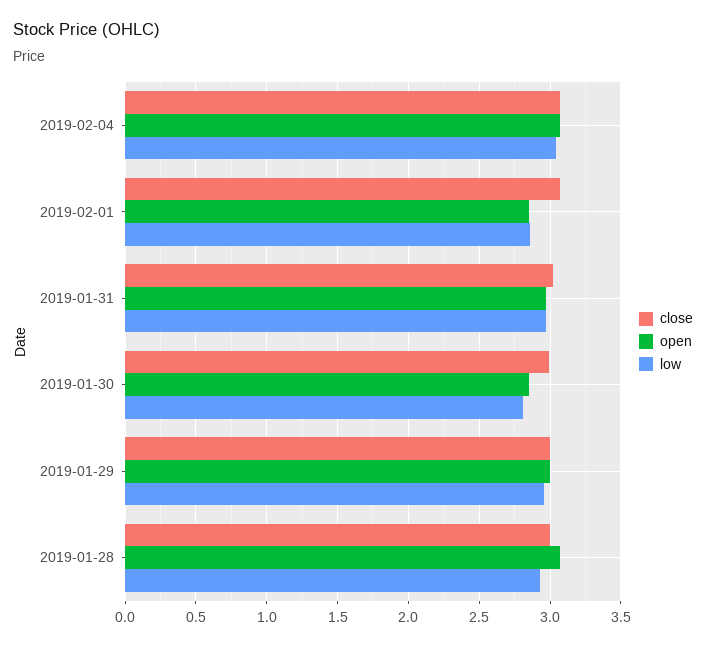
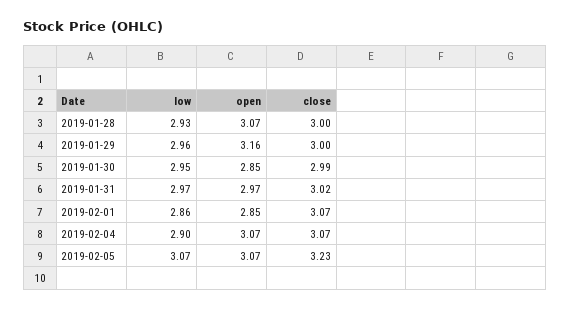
low, 2019-02-04: 3.05 -> 2.9
low, 2019-01-30: 2.8 -> 2.95
open, 2019-01-29: 3 -> 3.16
low, 2019-02-05: none -> 3.07
open, 2019-02-05: none -> 3.07
close, 2019-02-05: none -> 3.23

